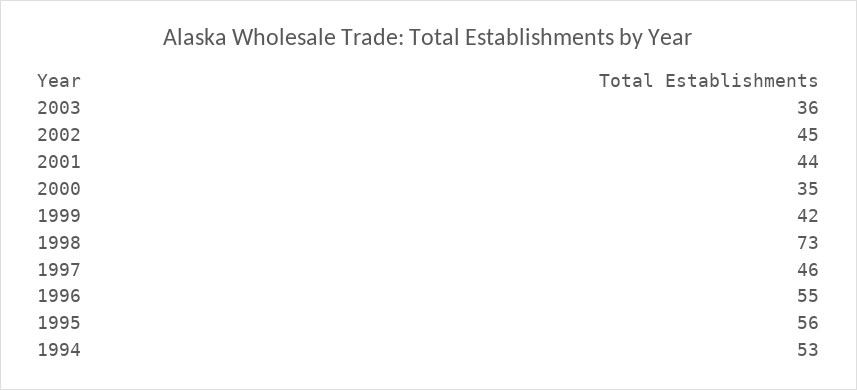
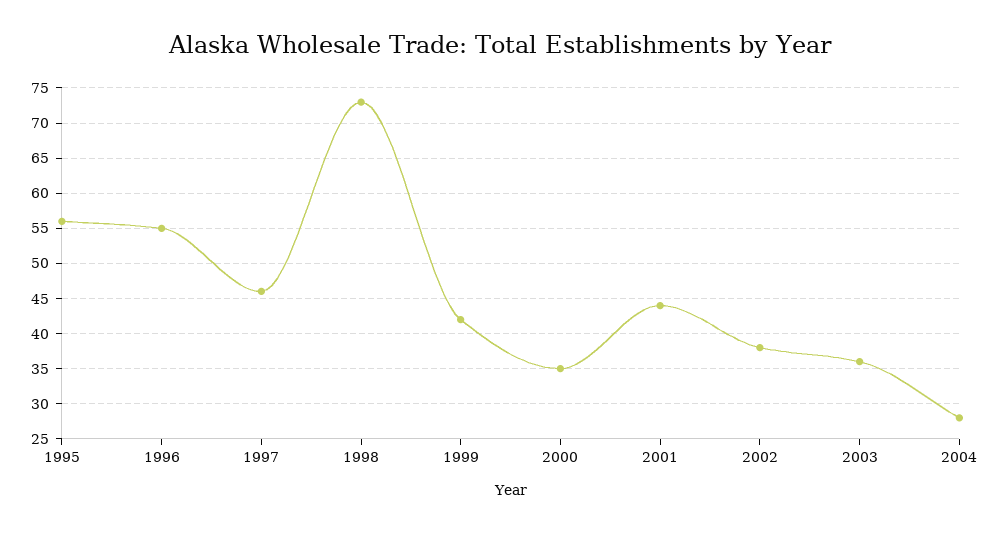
2002: 45 -> 38
1994: 53 -> none
2004: none -> 28

